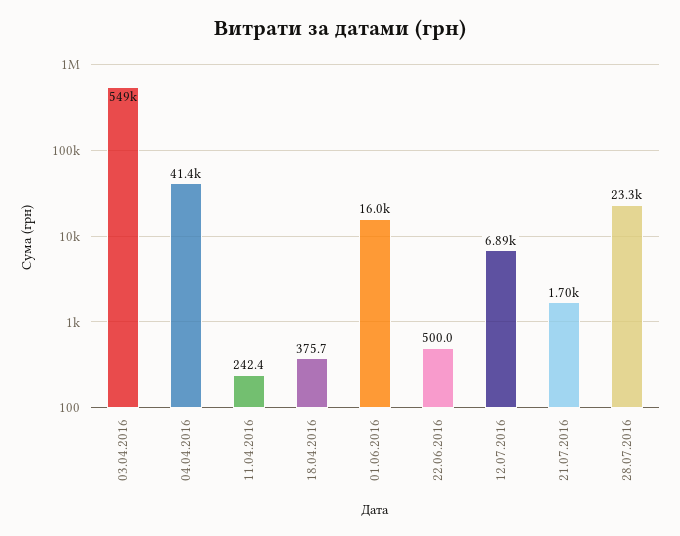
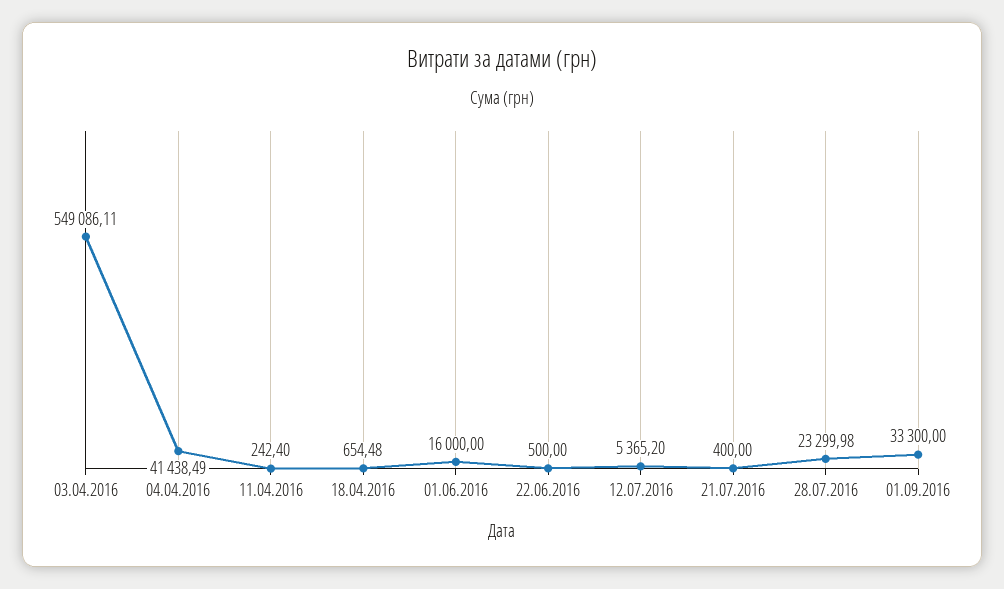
18.04.2016: 375.7 -> 654.48
12.07.2016: 6890 -> 5365.2
21.07.2016: 1700 -> 400
01.09.2016: none -> 33300

